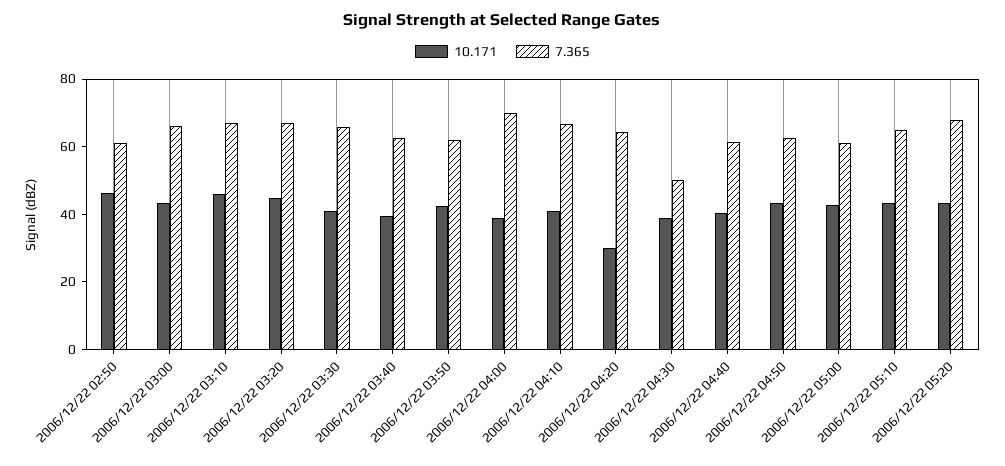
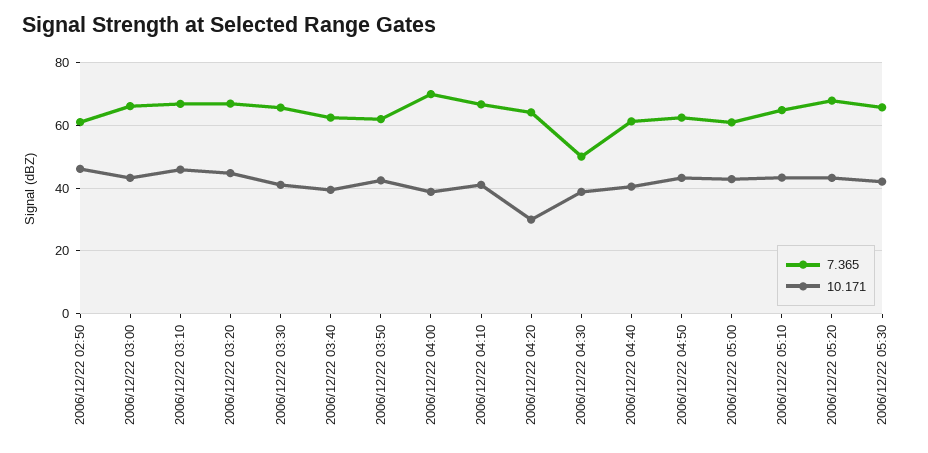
7.365, 2006/12/22 05:30: none -> 66
10.171, 2006/12/22 05:30: none -> 42

